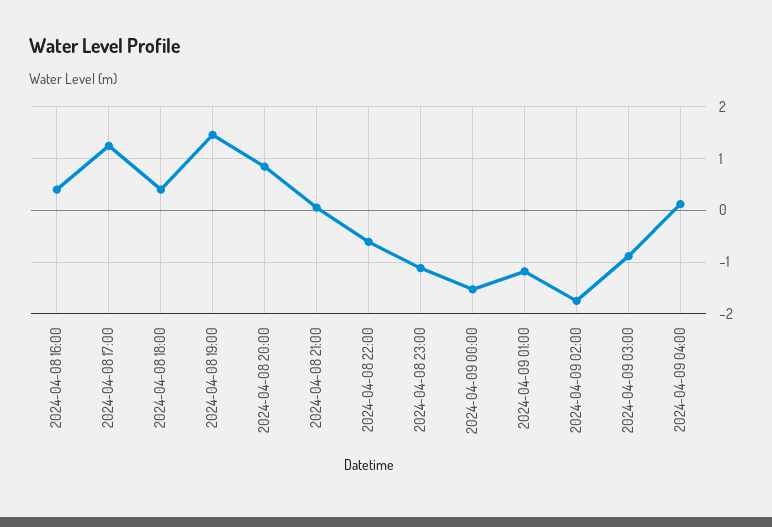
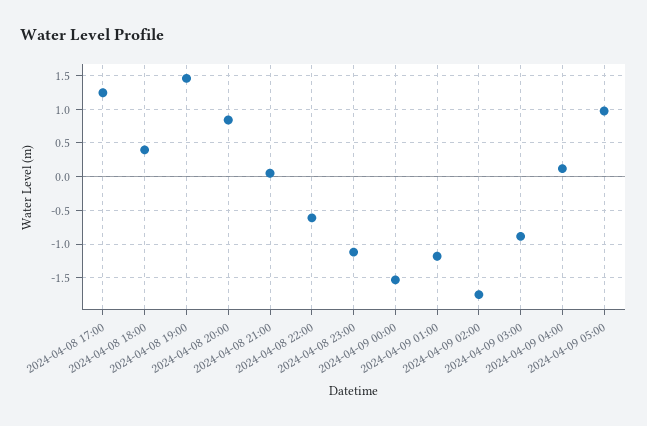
2024-04-08 16:00: 0.4 -> none
2024-04-09 05:00: none -> 1

